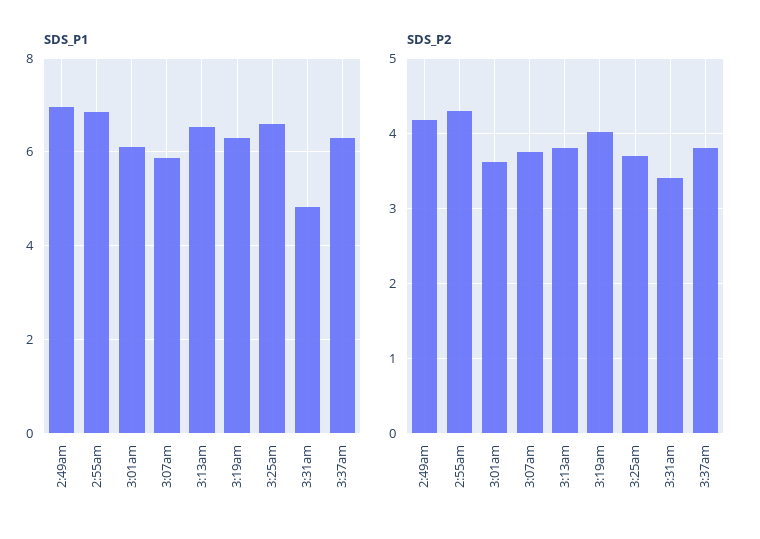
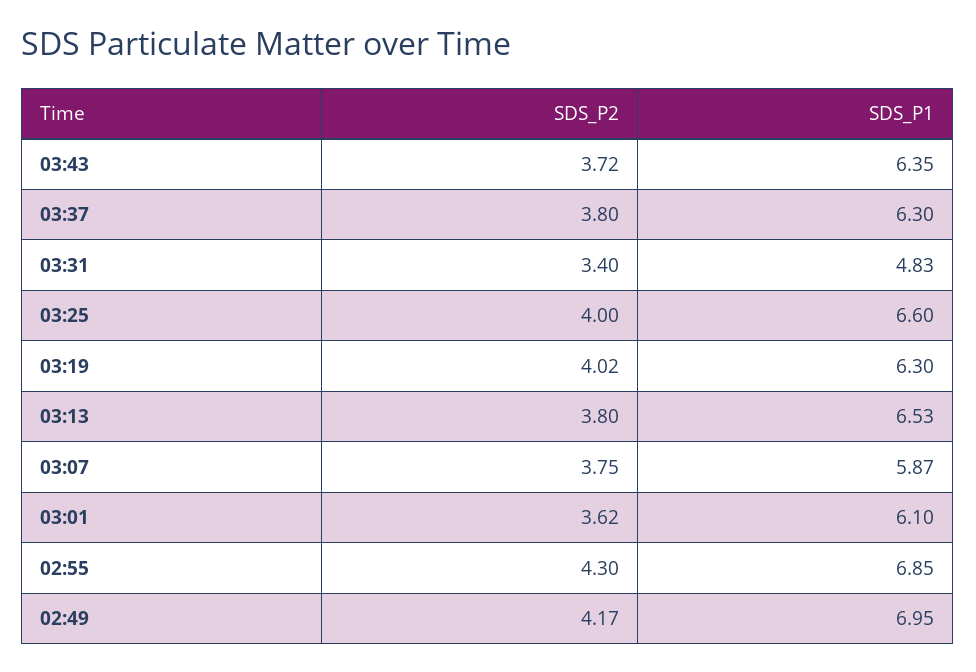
SDS_P2, 3:25am: 3.7 -> 4
SDS_P2, 03:43: none -> 3.72
SDS_P1, 03:43: none -> 6.35

